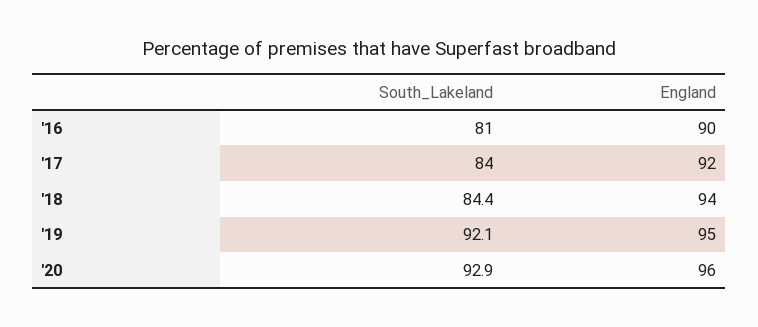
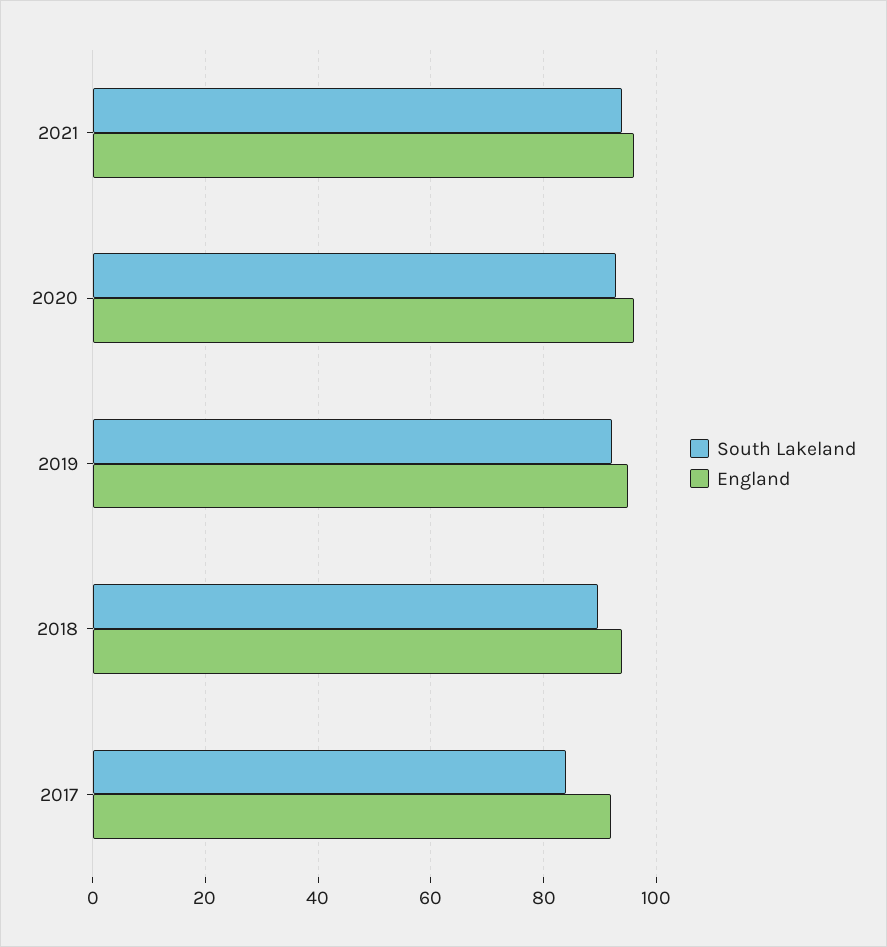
South_Lakeland, '16: 81 -> none
England, '16: 90 -> none
South_Lakeland, '18: 84.4 -> 90
South_Lakeland, 2021: none -> 94
England, 2021: none -> 96

